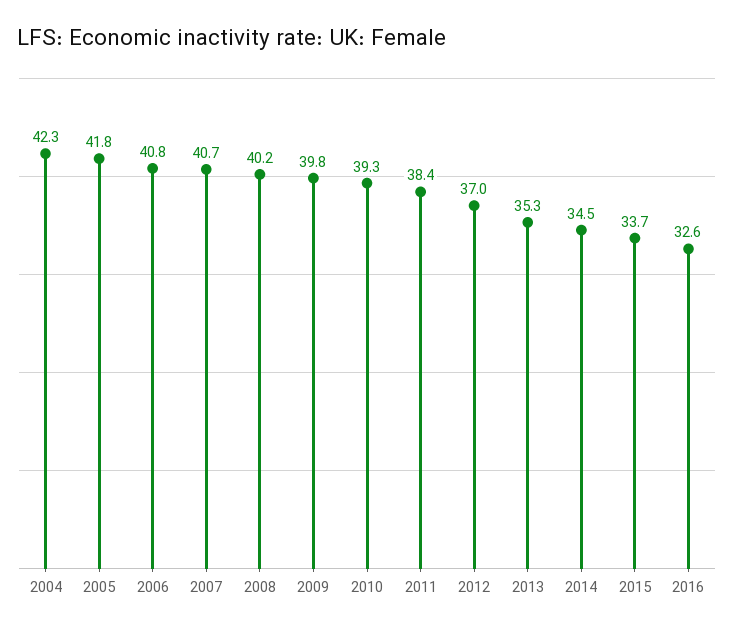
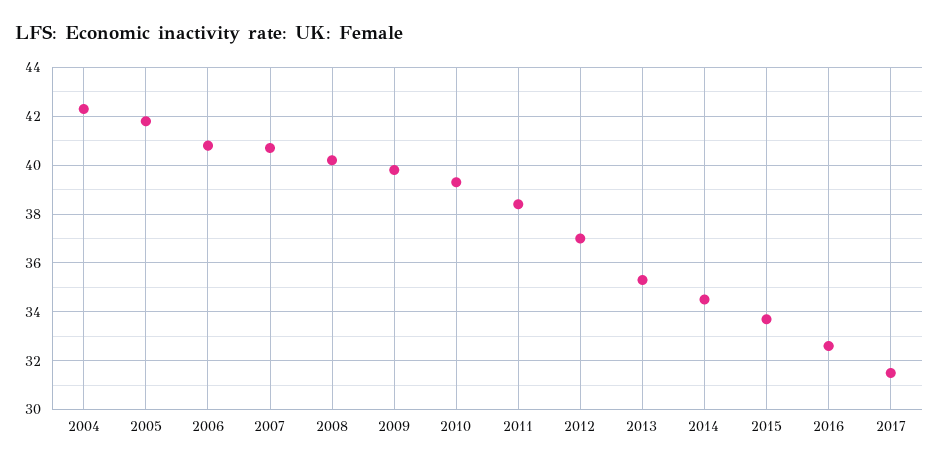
2017: none -> 31.5

